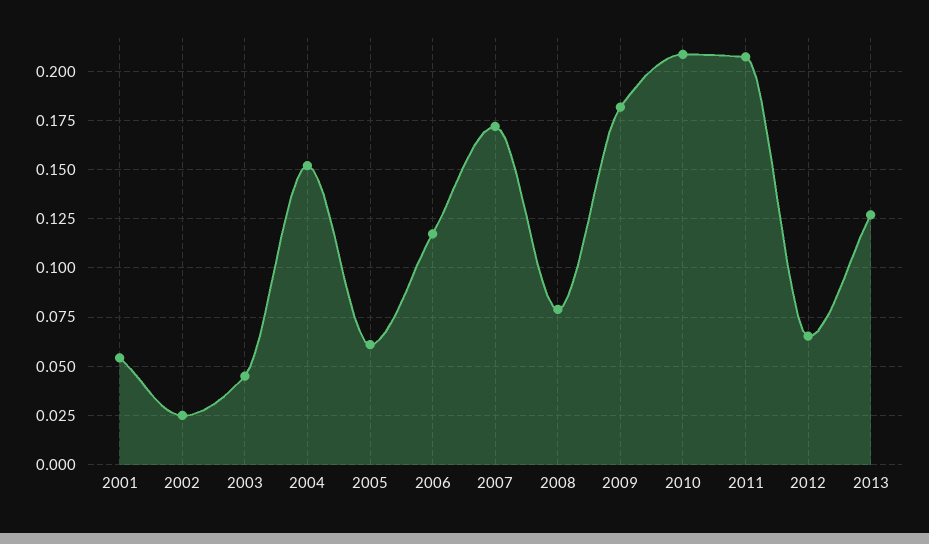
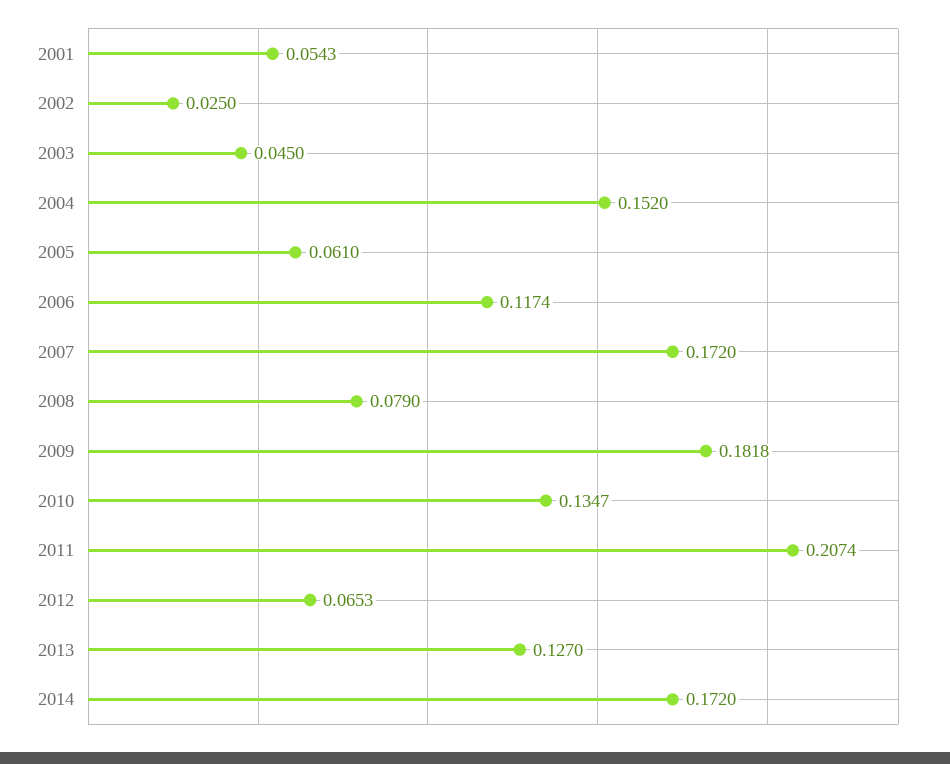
2010: 0.21 -> 0.1347
2014: none -> 0.172

